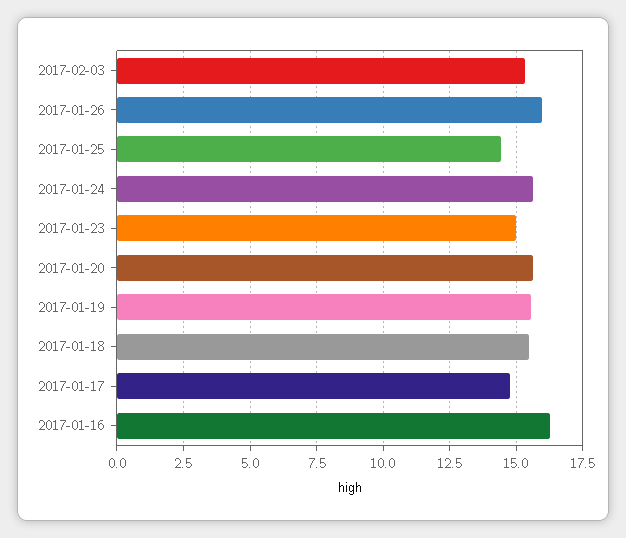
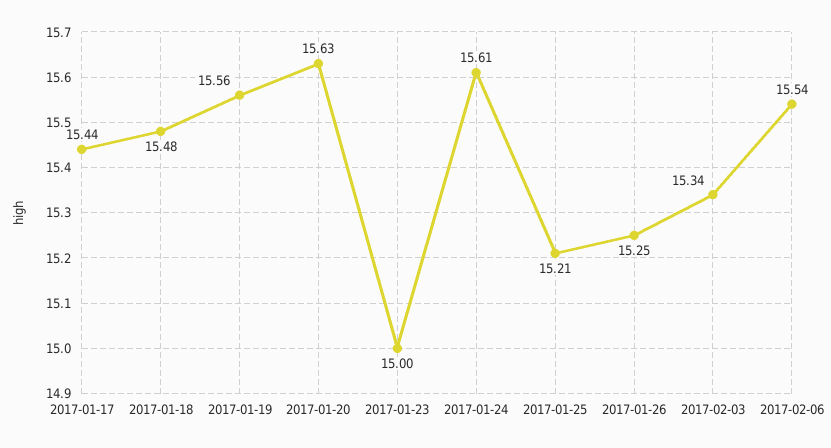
2017-01-26: 16 -> 15.25
2017-01-25: 14.5 -> 15.21
2017-01-17: 14.75 -> 15.44
2017-01-16: 16.25 -> none
2017-02-06: none -> 15.54

